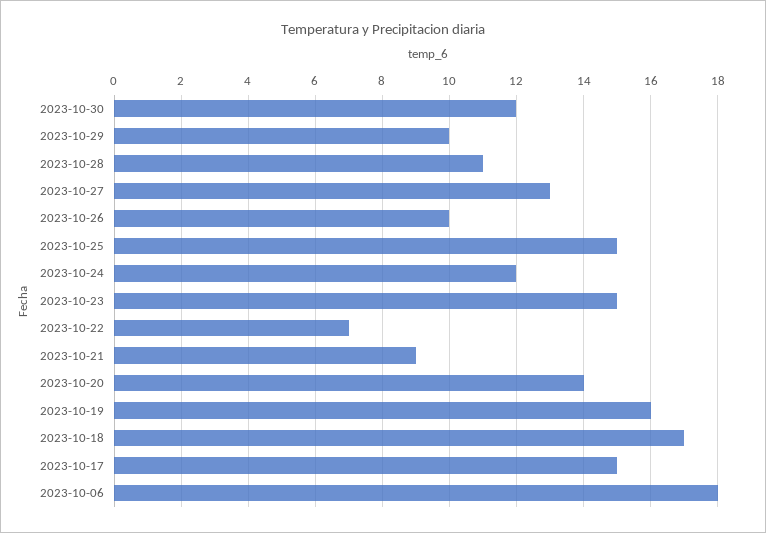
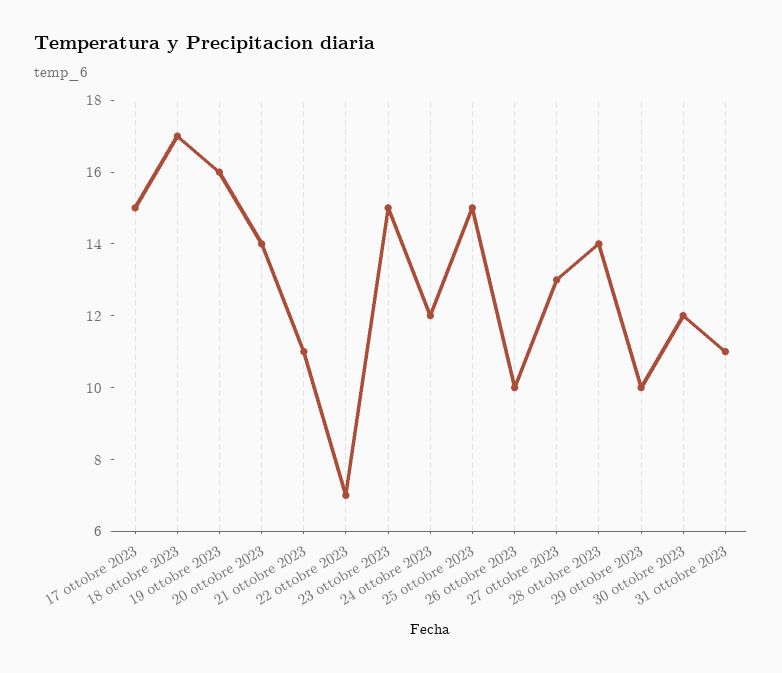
2023-10-28: 11 -> 14
2023-10-21: 9 -> 11
2023-10-06: 18 -> none
31 ottobre 2023: none -> 11

